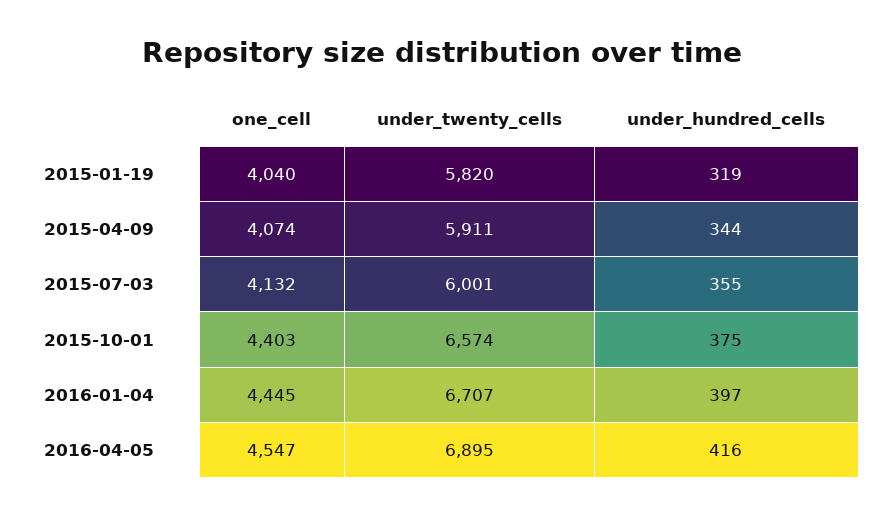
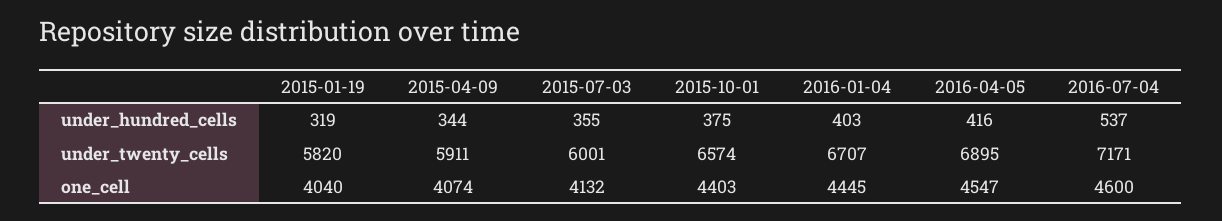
under_hundred_cells, 2016-01-04: 397 -> 403
under_hundred_cells, 2016-07-04: none -> 537
under_twenty_cells, 2016-07-04: none -> 7171
one_cell, 2016-07-04: none -> 4600

